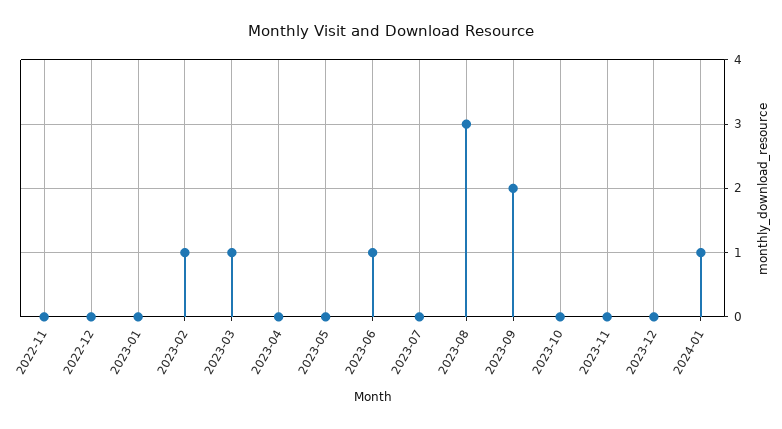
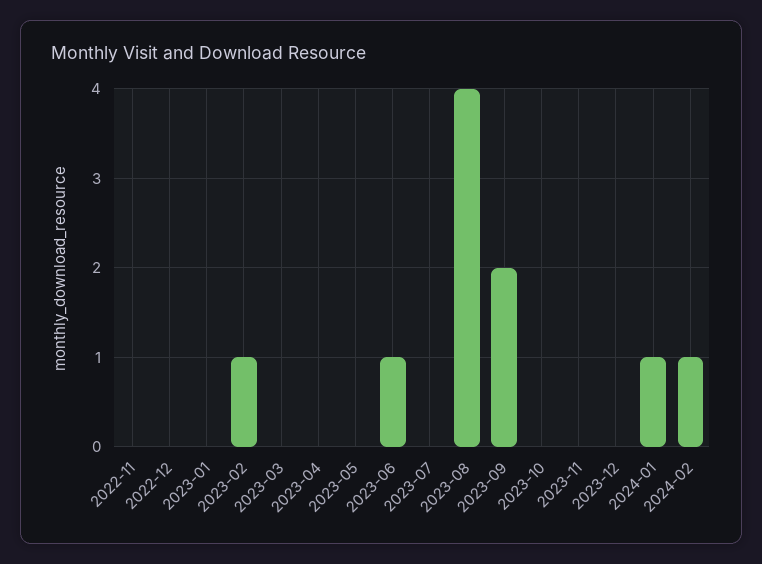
2023-03: 1 -> 0
2023-08: 3 -> 4
2024-02: none -> 1

